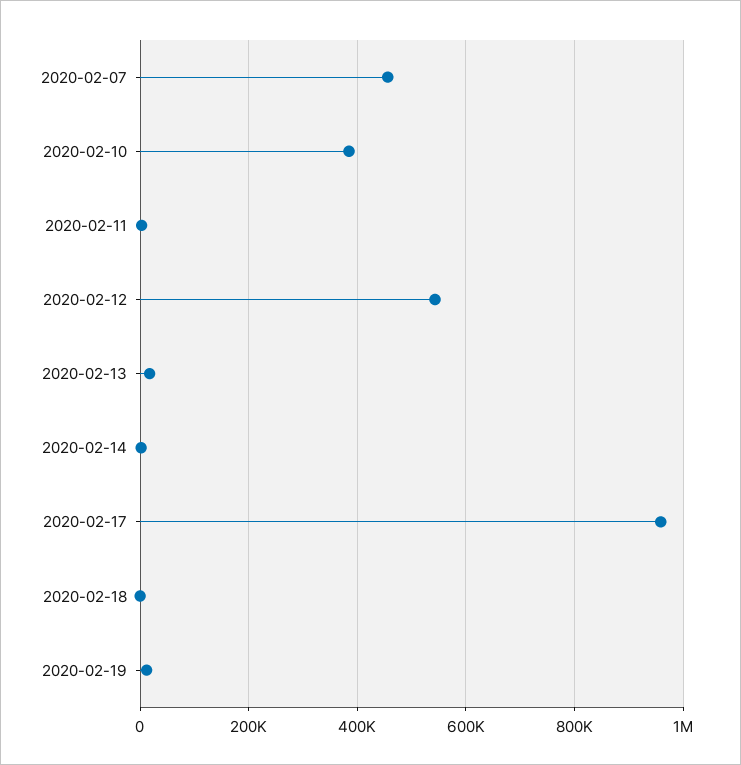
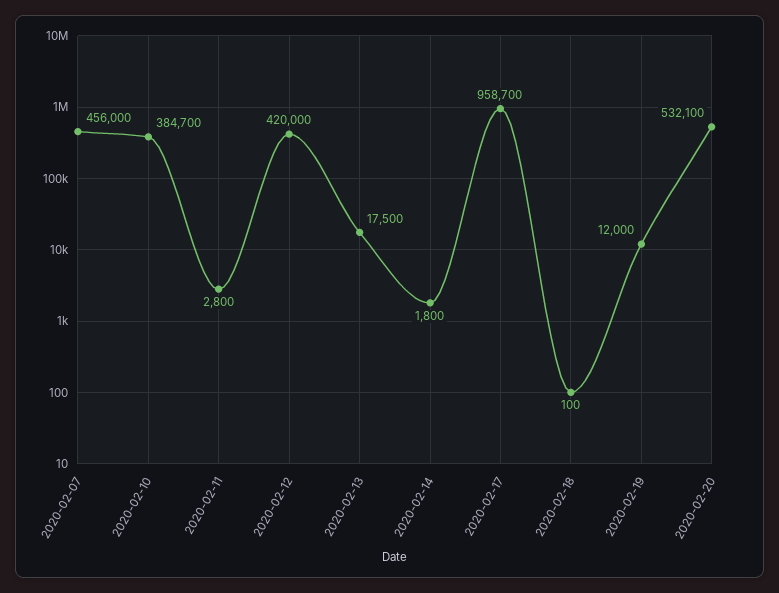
2020-02-12: 540000 -> 420000
2020-02-20: none -> 532100

